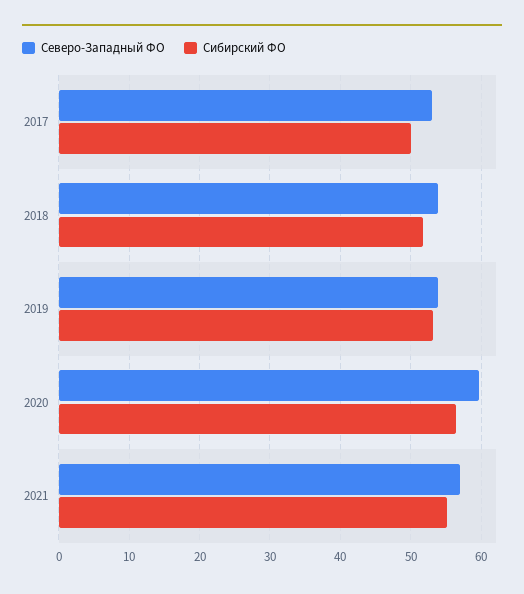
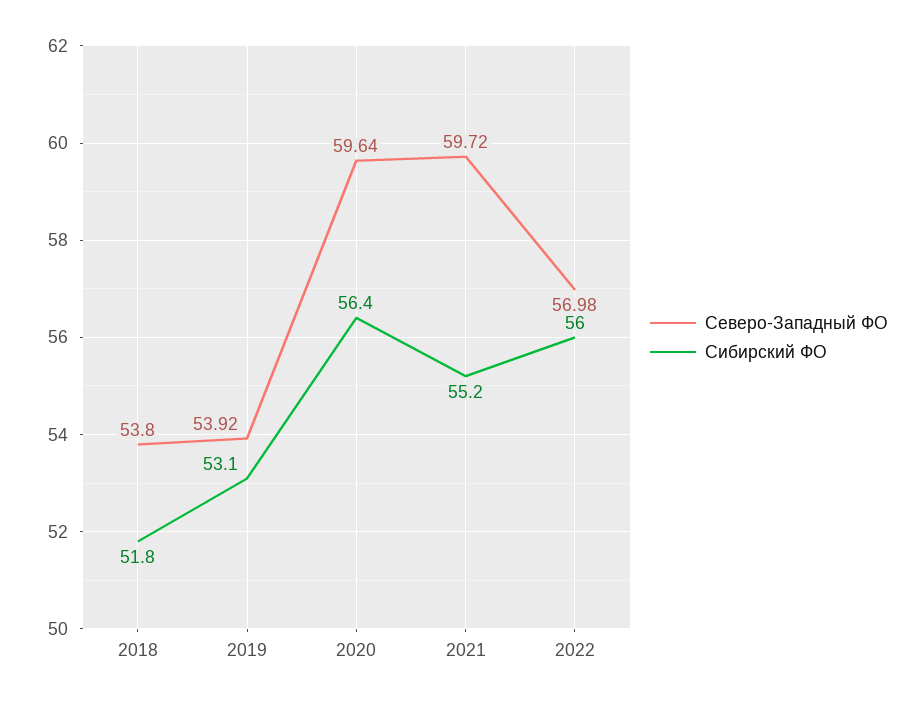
Северо-Западный ФО, 2017: 53 -> none
Сибирский ФО, 2017: 50 -> none
Северо-Западный ФО, 2021: 57 -> 59.72
Северо-Западный ФО, 2022: none -> 56.98
Сибирский ФО, 2022: none -> 56

